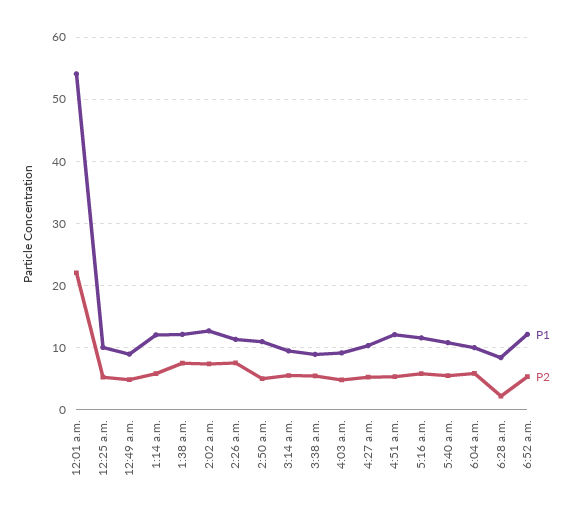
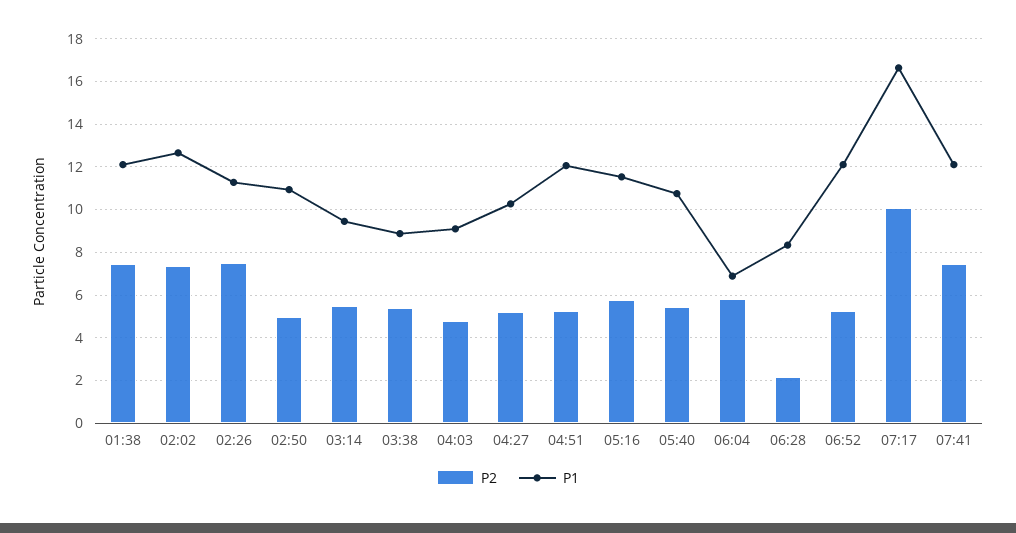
P1, 12:01 a.m.: 54 -> none
P2, 12:01 a.m.: 22 -> none
P1, 12:25 a.m.: 10 -> none
P2, 12:25 a.m.: 5 -> none
P1, 12:49 a.m.: 9 -> none
P2, 12:49 a.m.: 5 -> none
P1, 1:14 a.m.: 12 -> none
P2, 1:14 a.m.: 6 -> none
P1, 6:04 a.m.: 10 -> 7
P2, 07:17: none -> 10
P1, 07:17: none -> 16.5
P2, 07:41: none -> 7.5
P1, 07:41: none -> 12

